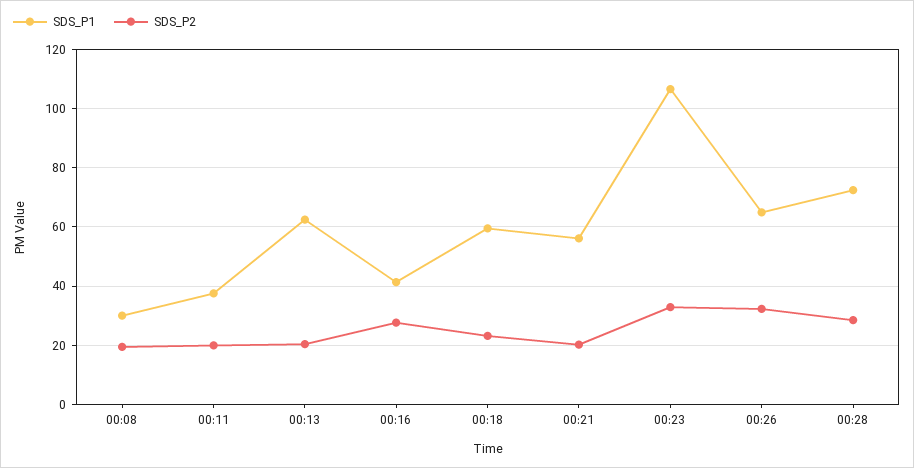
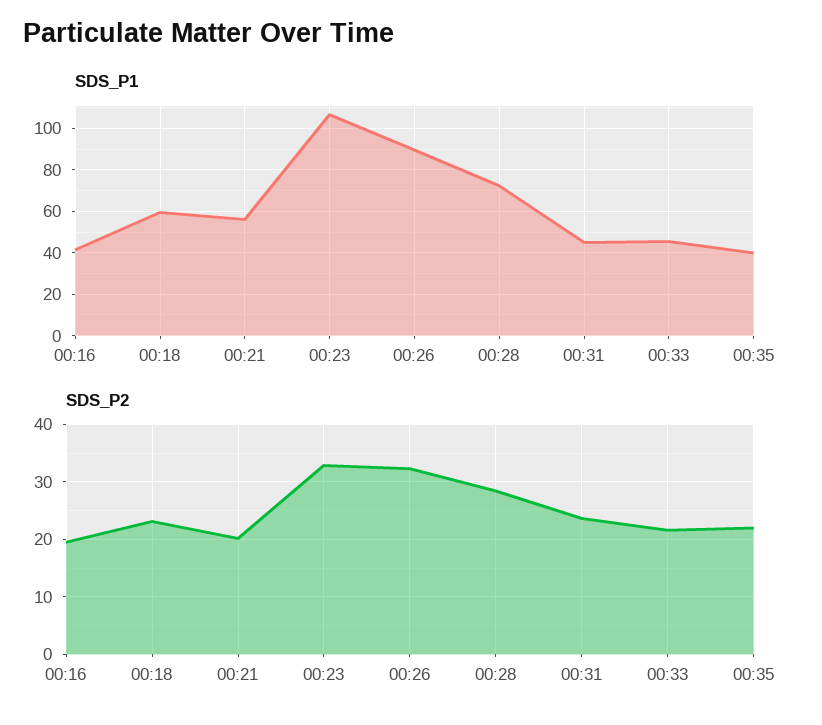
SDS_P1, 00:08: 30 -> none
SDS_P2, 00:08: 20 -> none
SDS_P1, 00:11: 37.5 -> none
SDS_P2, 00:11: 20 -> none
SDS_P1, 00:13: 62.5 -> none
SDS_P2, 00:13: 20 -> none
SDS_P2, 00:16: 27.5 -> 20
SDS_P1, 00:26: 65 -> 90
SDS_P1, 00:31: none -> 45
SDS_P1, 00:33: none -> 45
SDS_P1, 00:35: none -> 40
SDS_P2, 00:31: none -> 24
SDS_P2, 00:33: none -> 22
SDS_P2, 00:35: none -> 22

